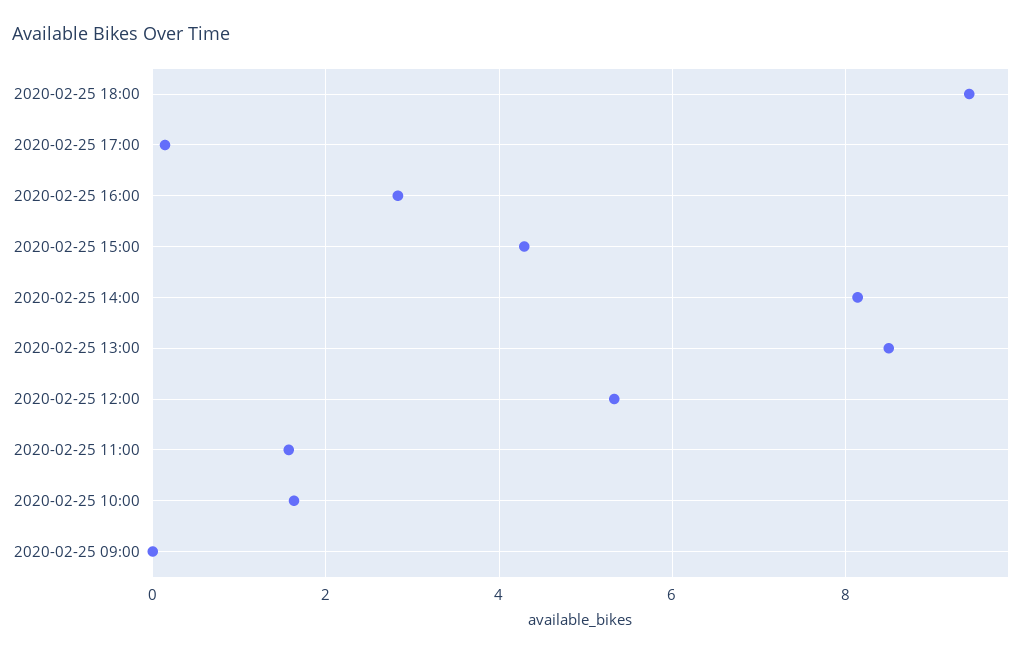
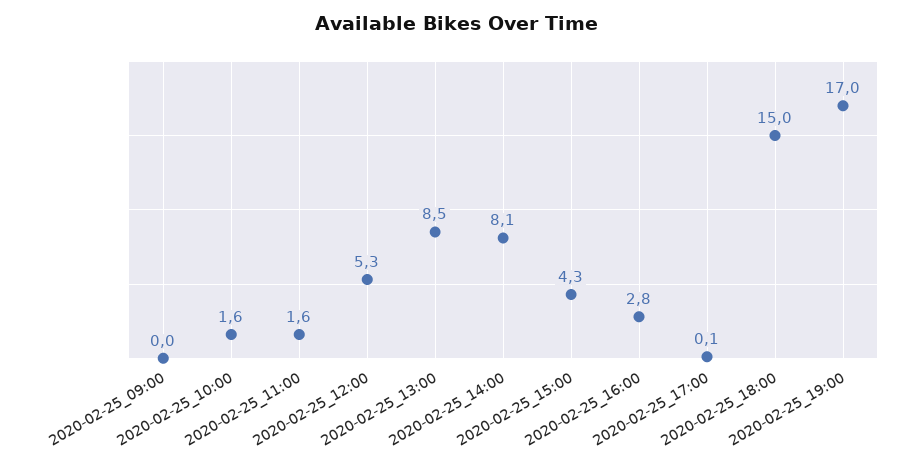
2020-02-25 18:00: 9.4 -> 15
2020-02-25_19:00: none -> 17

